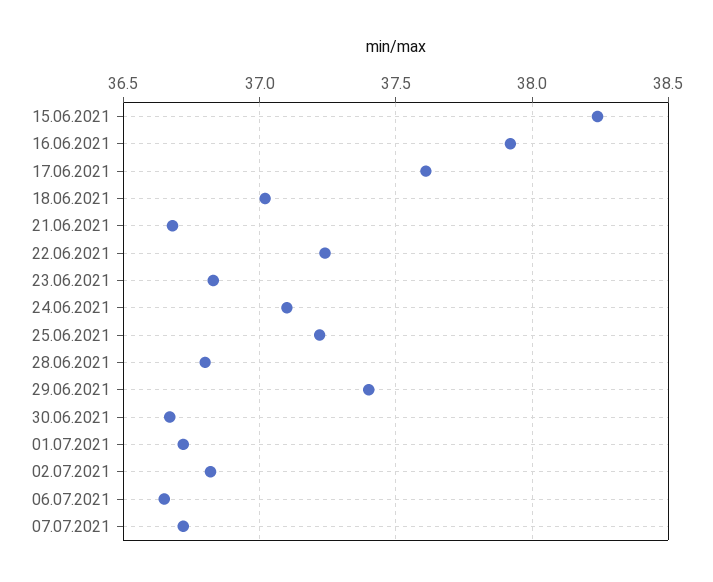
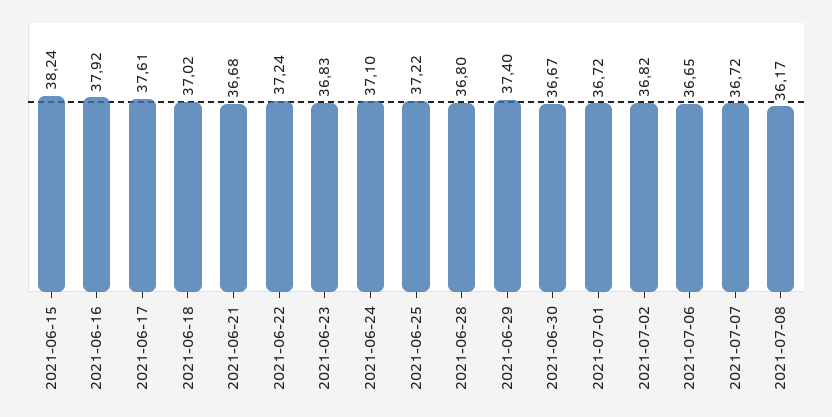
2021-07-08: none -> 36.17

